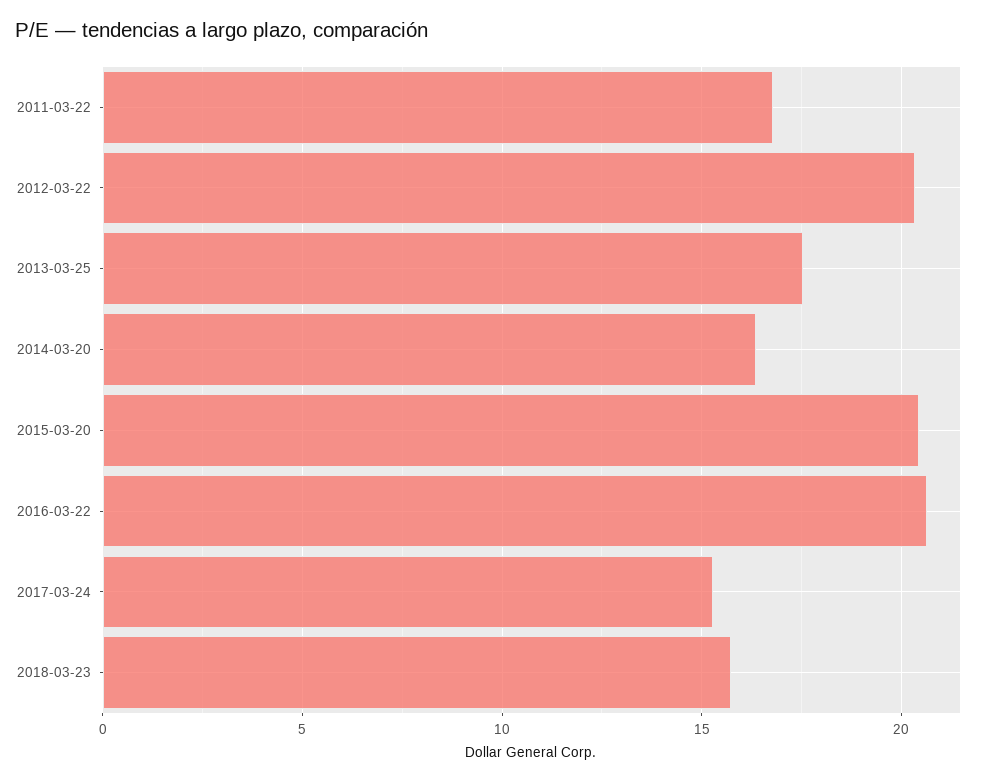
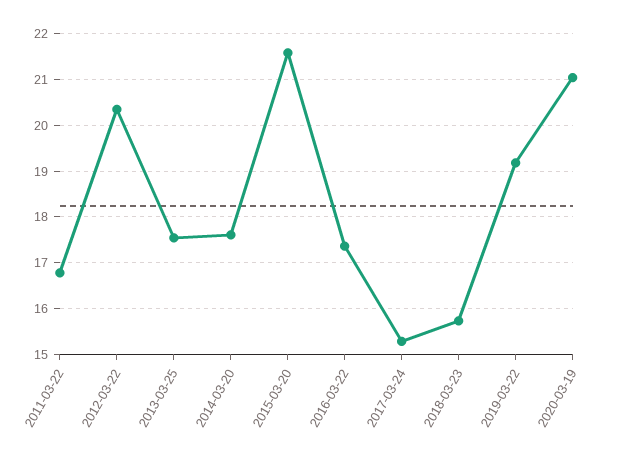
2014-03-20: 16.5 -> 17.6
2015-03-20: 20.5 -> 21.6
2016-03-22: 20.5 -> 17.4
2019-03-22: none -> 19.2
2020-03-19: none -> 21

